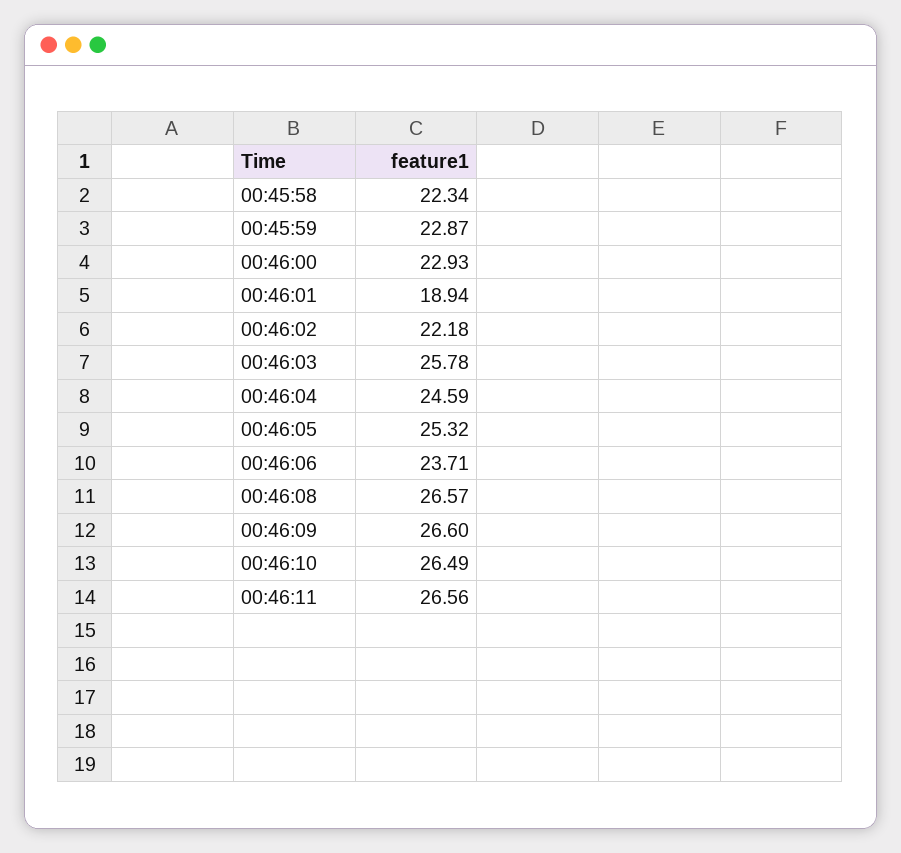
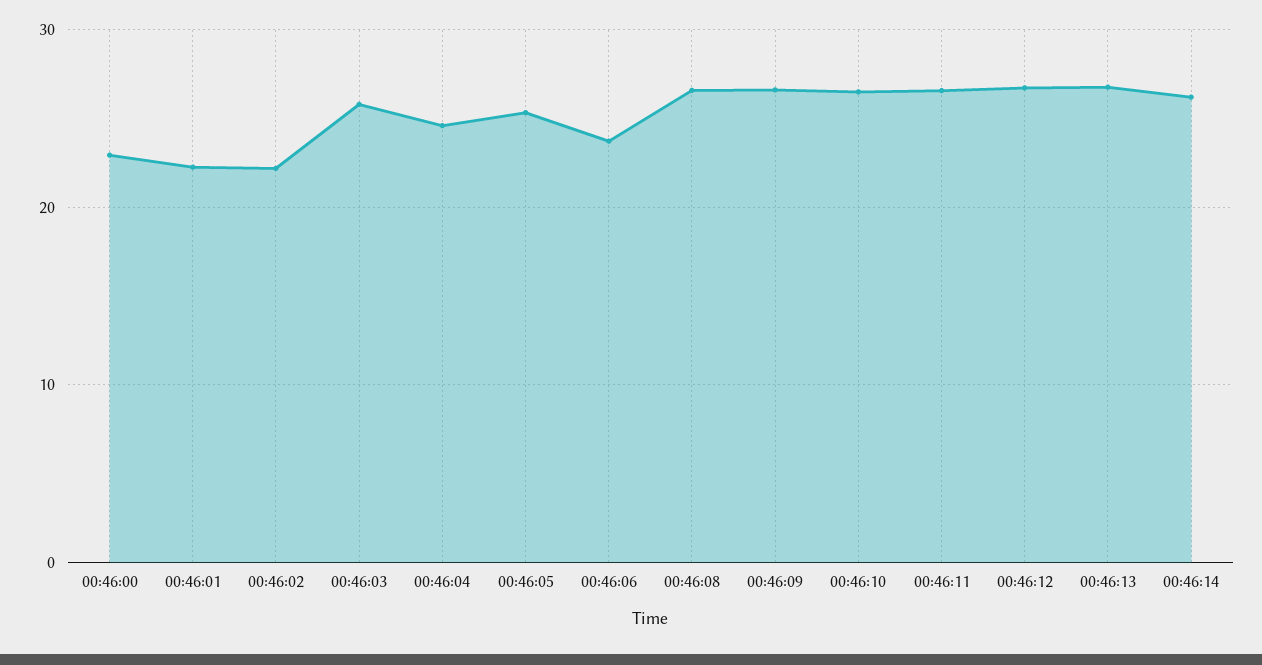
00:45:58: 22.34 -> none
00:45:59: 22.87 -> none
00:46:01: 18.94 -> 22
00:46:12: none -> 27
00:46:13: none -> 27
00:46:14: none -> 26

